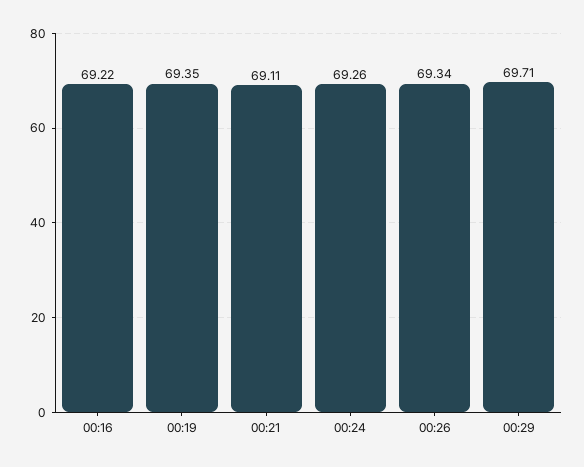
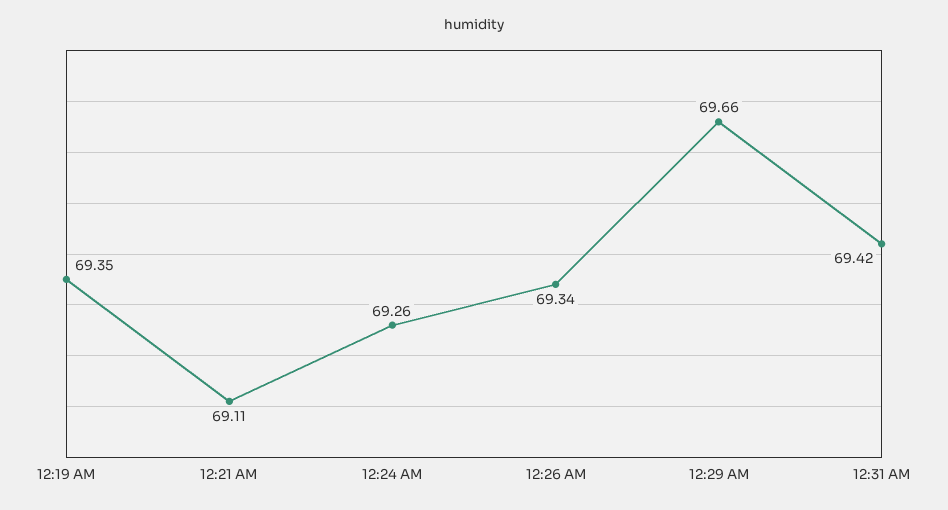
00:16: 69.22 -> none
00:29: 69.71 -> 69.66
12:31 AM: none -> 69.42

